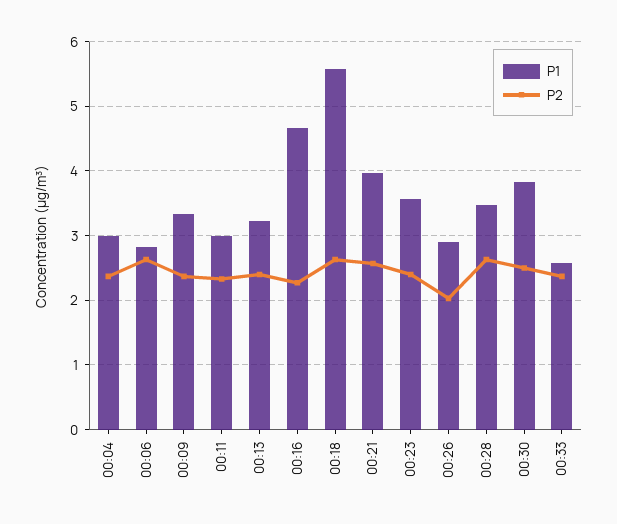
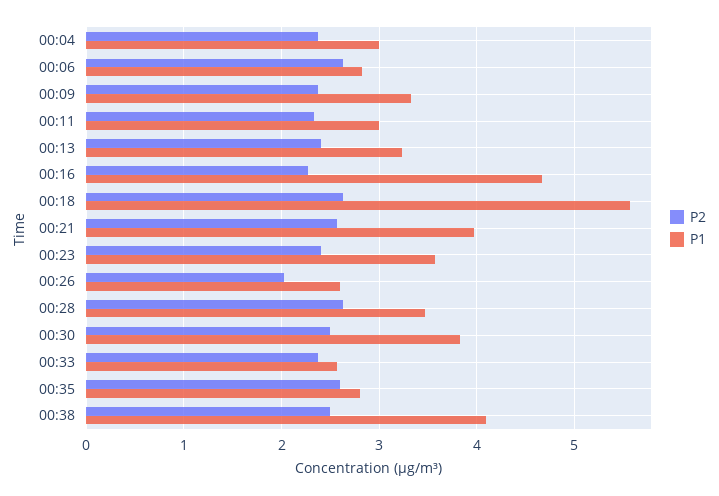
P1, 00:26: 2.9 -> 2.6
P2, 00:35: none -> 2.6
P1, 00:35: none -> 2.8
P2, 00:38: none -> 2.5
P1, 00:38: none -> 4.1

